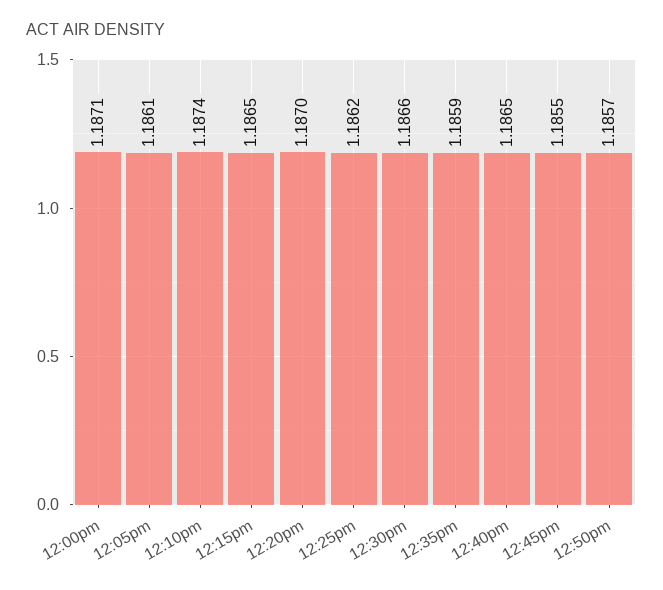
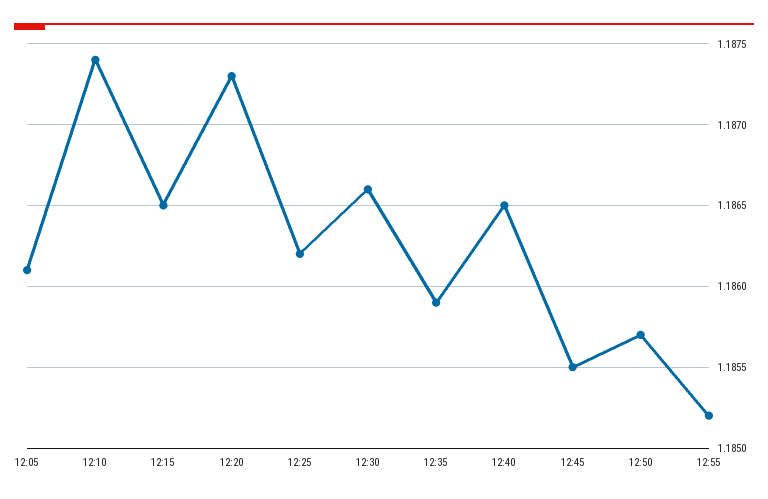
12:00pm: 1.1871 -> none
12:20pm: 1.187 -> 1.1873
12:55: none -> 1.1852

